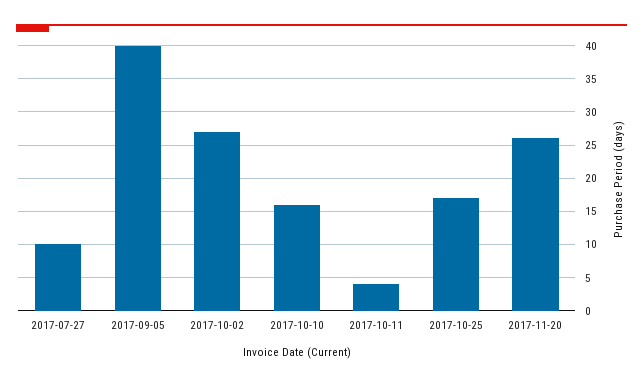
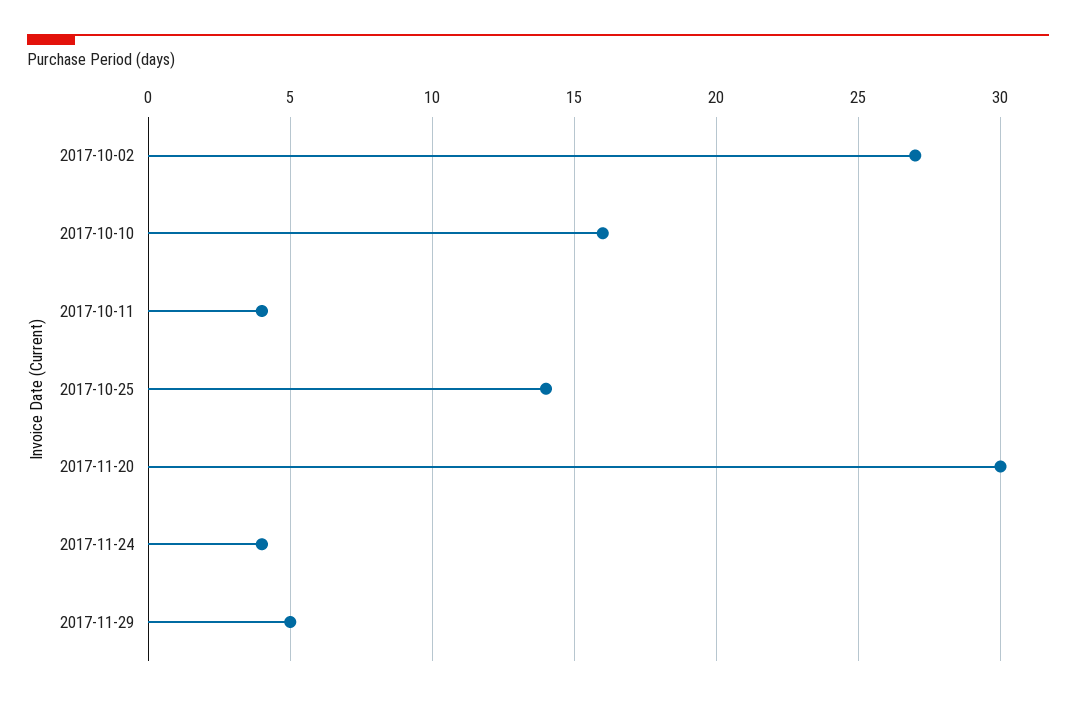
2017-07-27: 10 -> none
2017-09-05: 40 -> none
2017-10-25: 17 -> 14
2017-11-20: 26 -> 30
2017-11-24: none -> 4
2017-11-29: none -> 5

